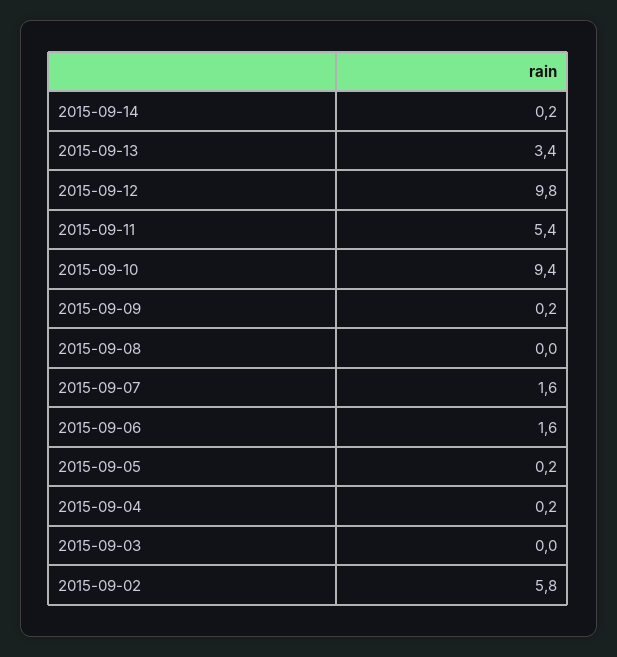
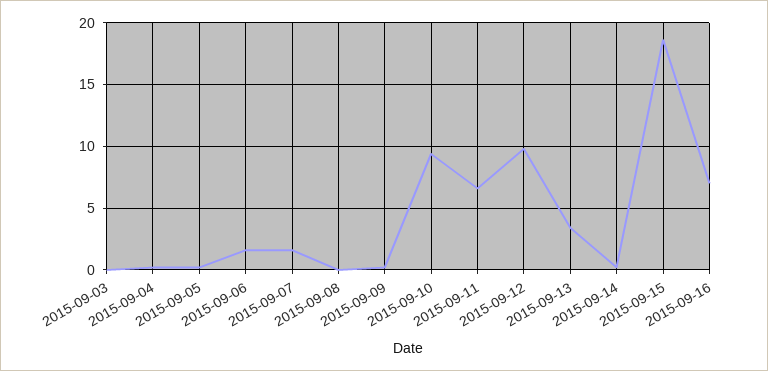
2015-09-11: 5.4 -> 6.5
2015-09-02: 5.8 -> none
2015-09-15: none -> 18.5
2015-09-16: none -> 7

